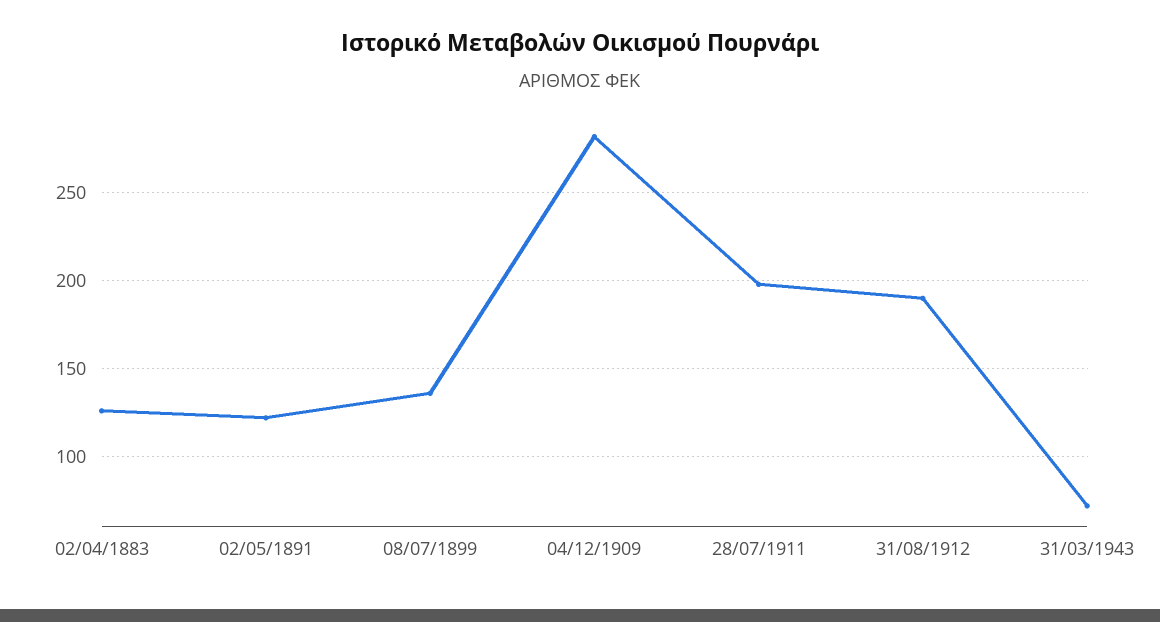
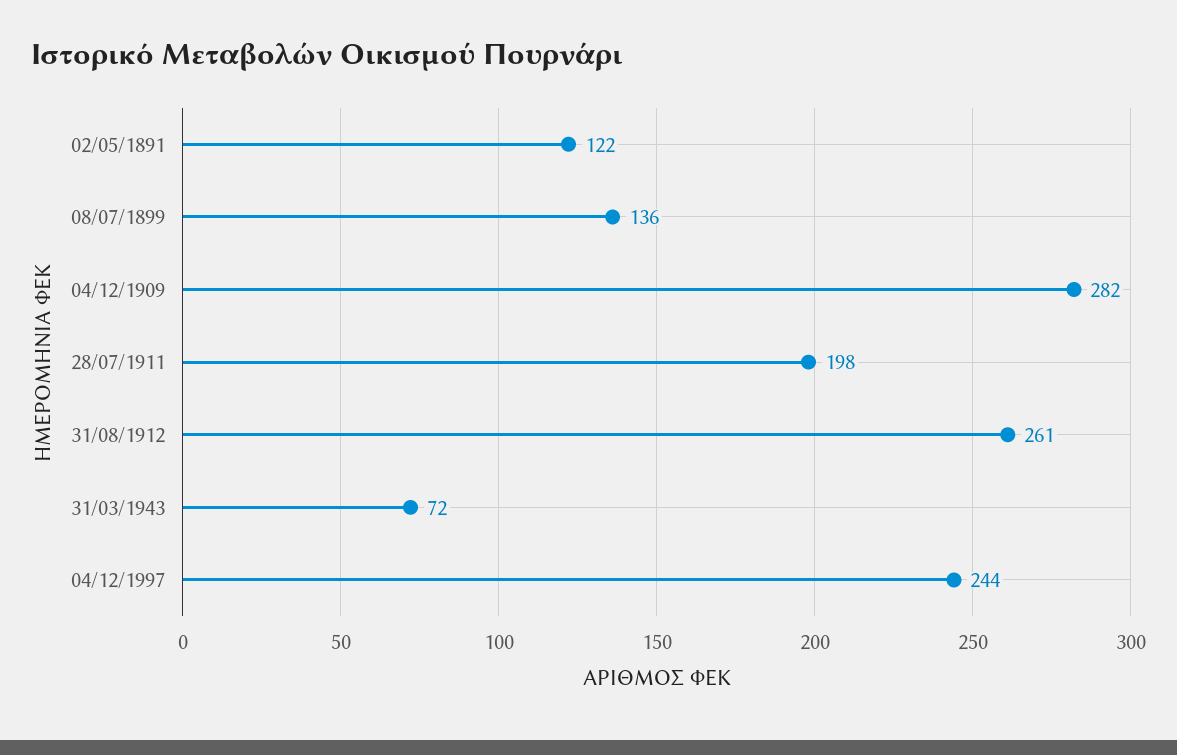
02/04/1883: 125 -> none
31/08/1912: 190 -> 261
04/12/1997: none -> 244

